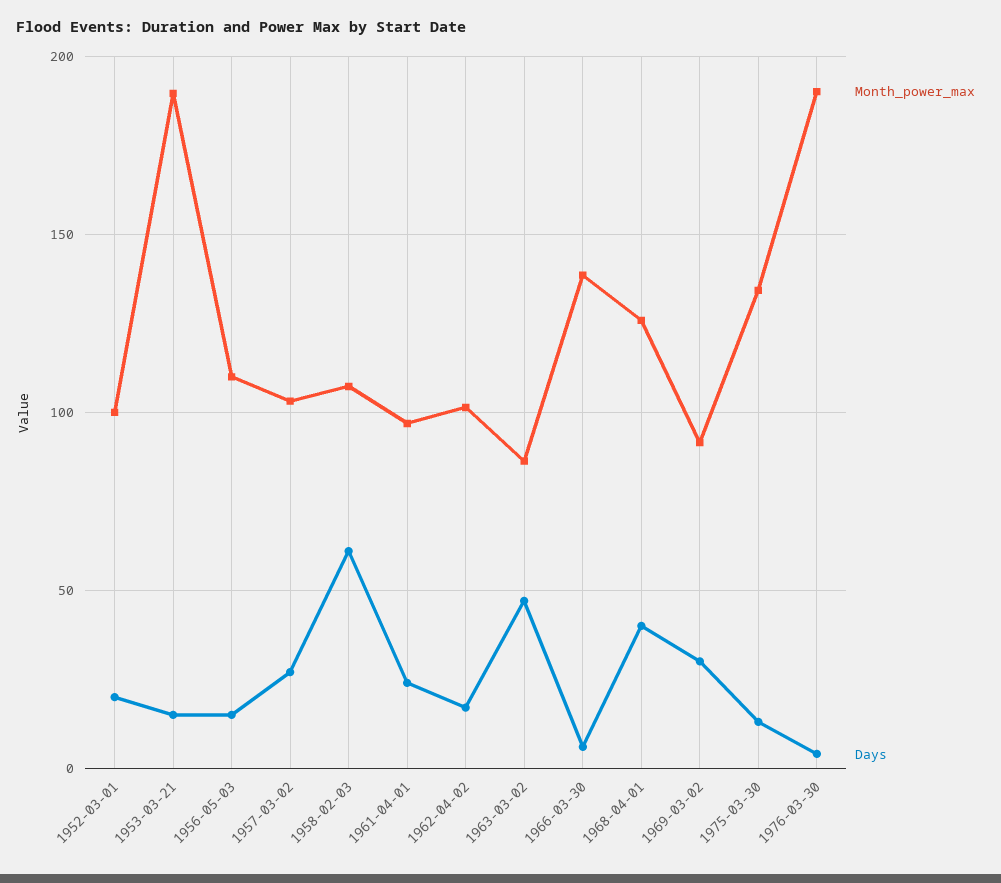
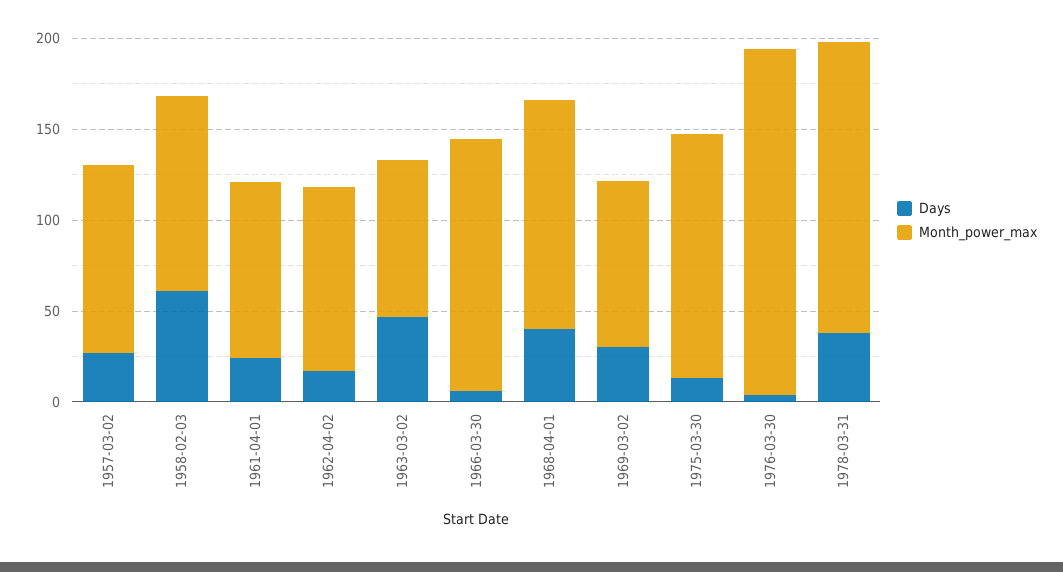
Month_power_max, 1952-03-01: 100 -> none
Days, 1952-03-01: 20 -> none
Month_power_max, 1953-03-21: 190 -> none
Days, 1953-03-21: 15 -> none
Month_power_max, 1956-05-03: 110 -> none
Days, 1956-05-03: 15 -> none
Days, 1978-03-31: none -> 40
Month_power_max, 1978-03-31: none -> 160

